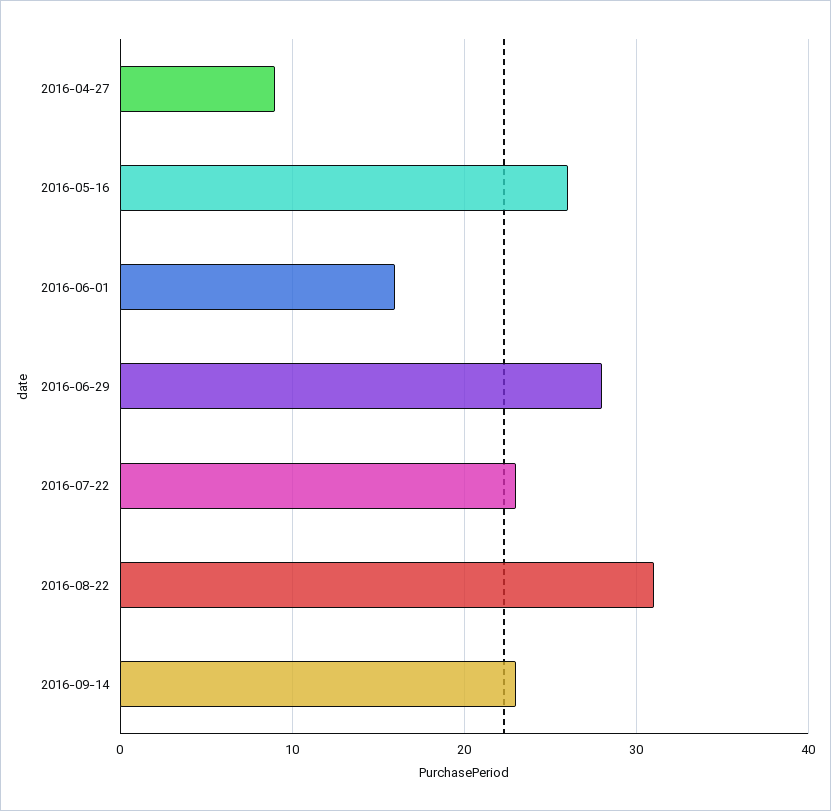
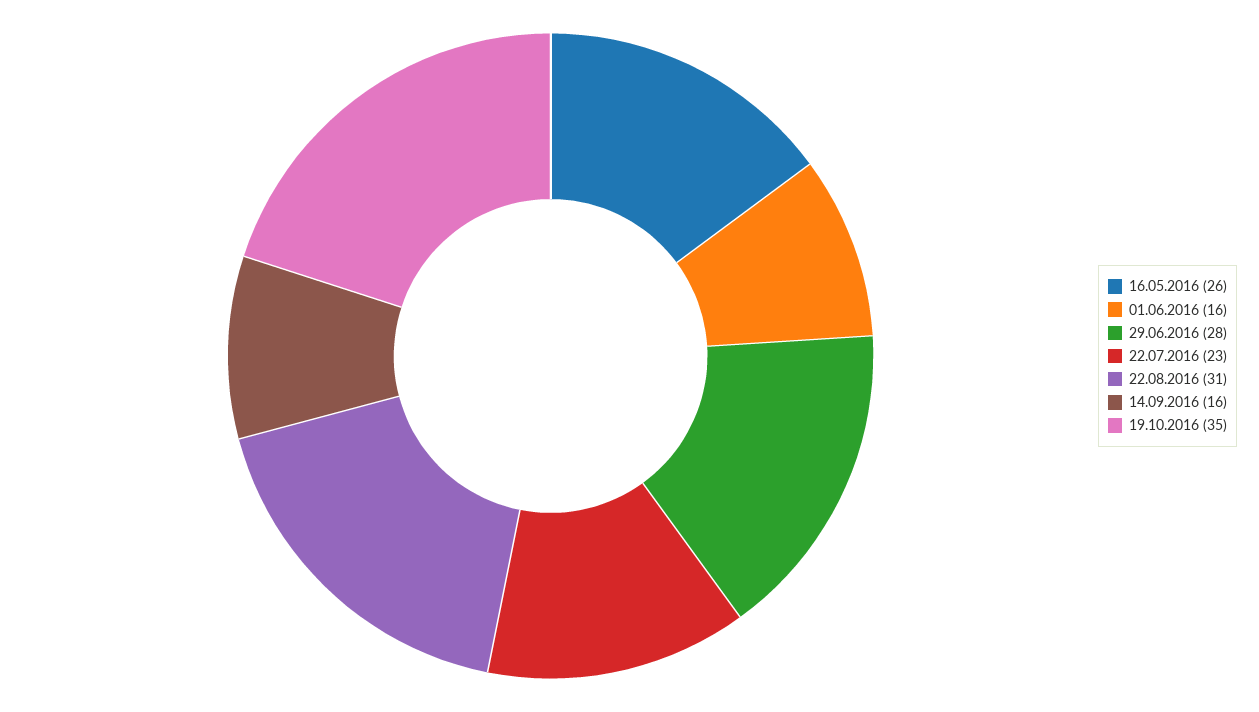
2016-04-27: 9 -> none
2016-09-14: 23 -> 16
19.10.2016: none -> 35

